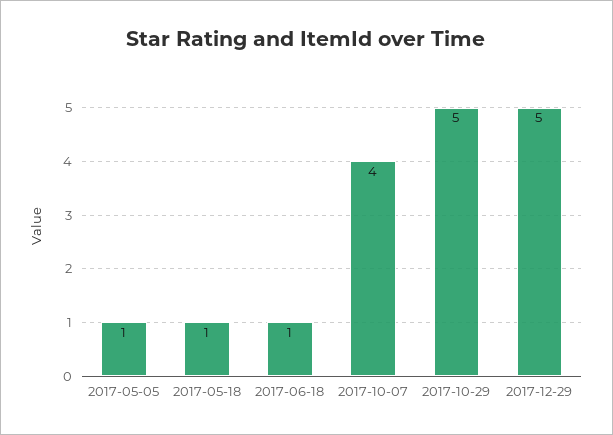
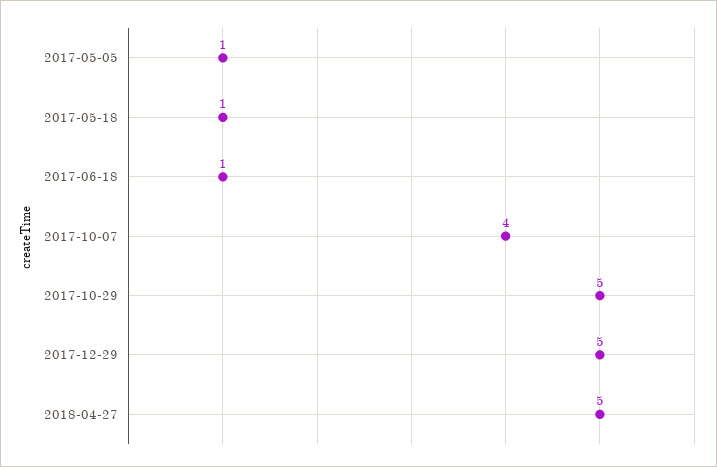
2018-04-27: none -> 5

